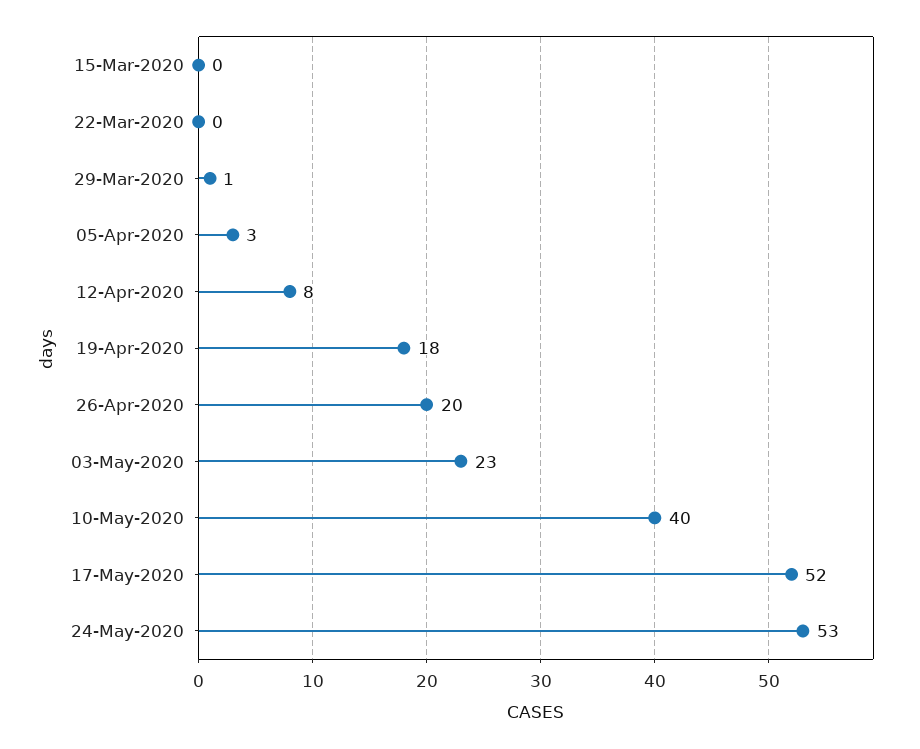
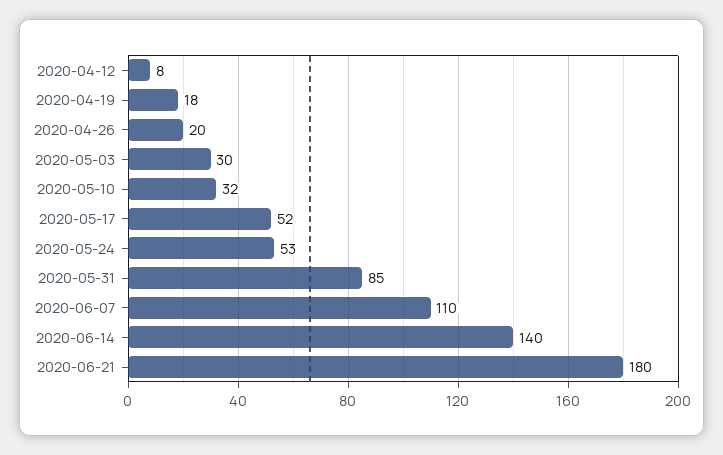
15-Mar-2020: 0 -> none
22-Mar-2020: 0 -> none
29-Mar-2020: 1 -> none
05-Apr-2020: 3 -> none
03-May-2020: 23 -> 30
10-May-2020: 40 -> 32
2020-05-31: none -> 85
2020-06-07: none -> 110
2020-06-14: none -> 140
2020-06-21: none -> 180

